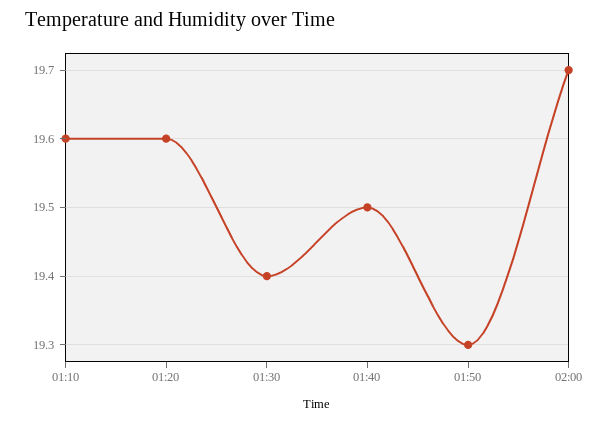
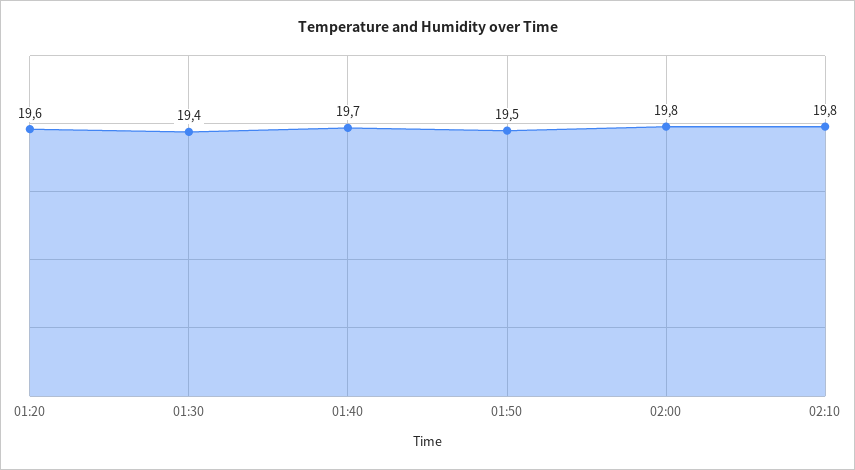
01:10: 19.6 -> none
01:40: 19.5 -> 19.7
01:50: 19.3 -> 19.5
02:00: 19.7 -> 19.8
02:10: none -> 19.8

